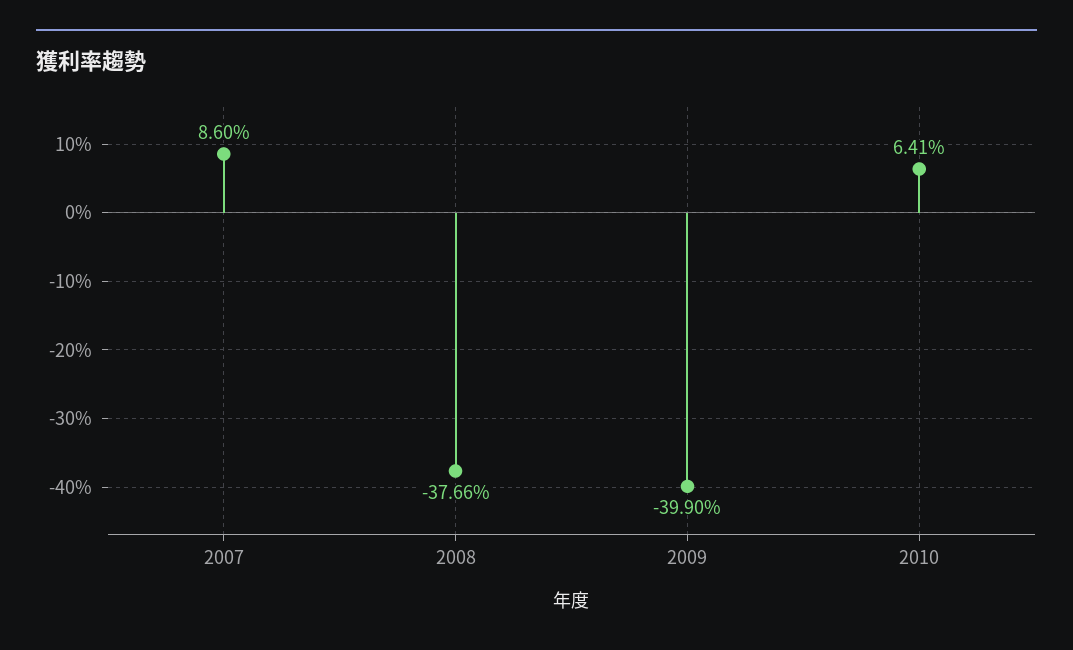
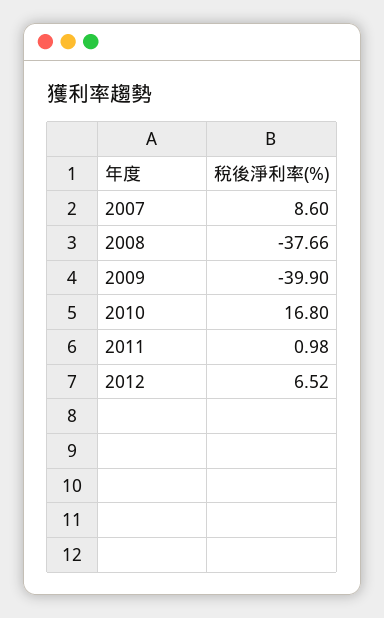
2010: 6.41 -> 16.8
2011: none -> 0.98
2012: none -> 6.52

